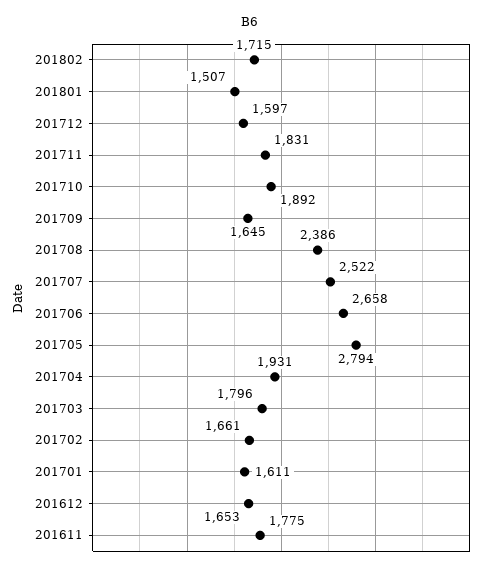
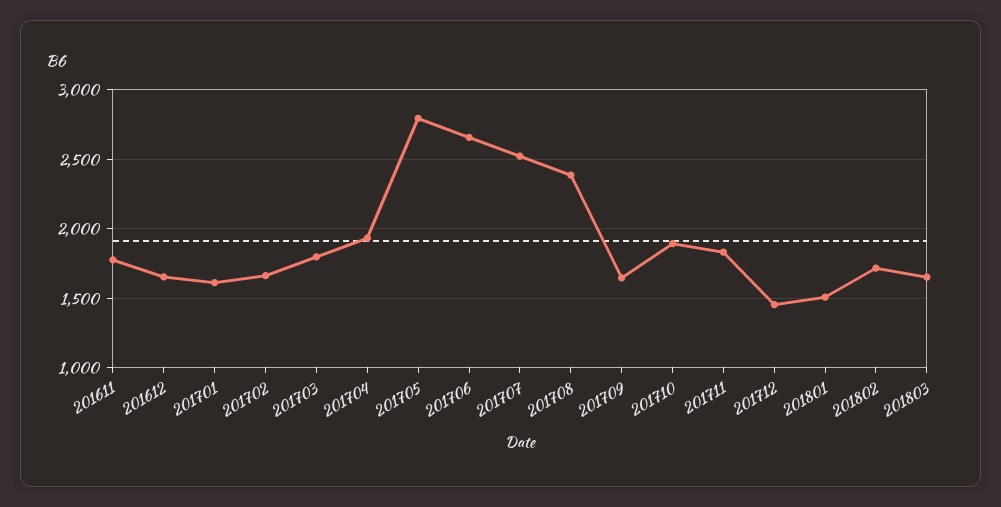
201712: 1597 -> 1450
201803: none -> 1650

